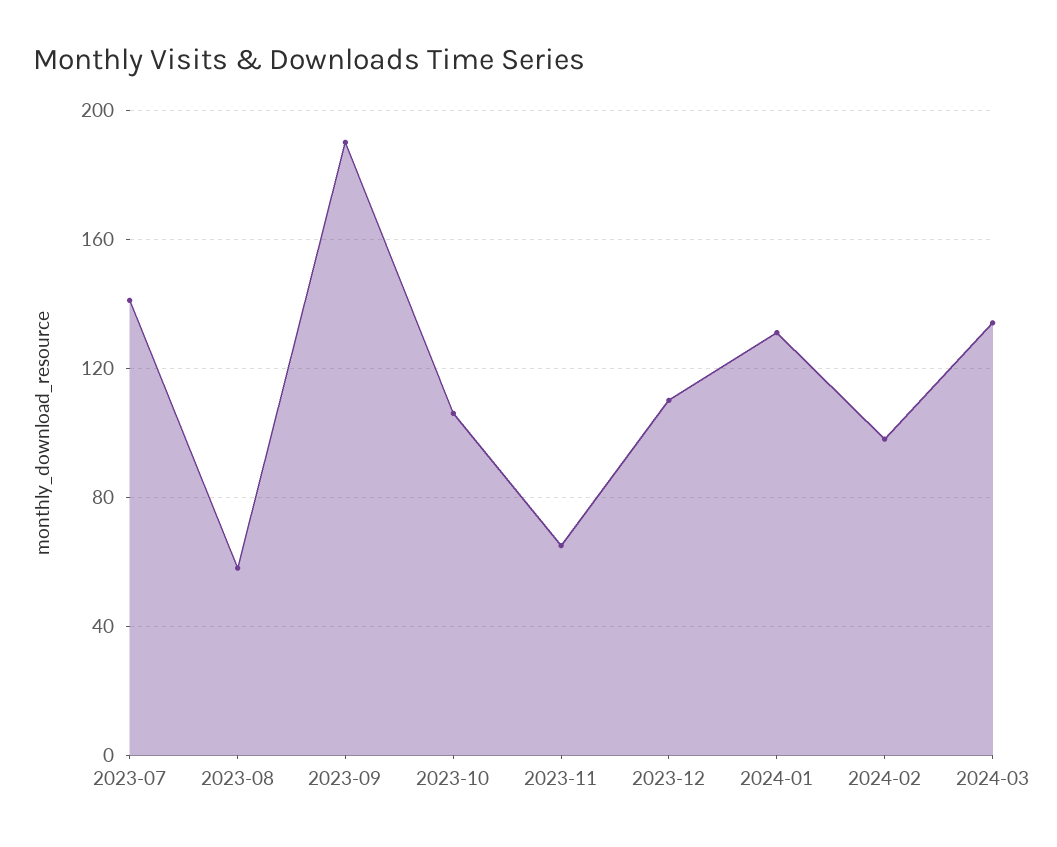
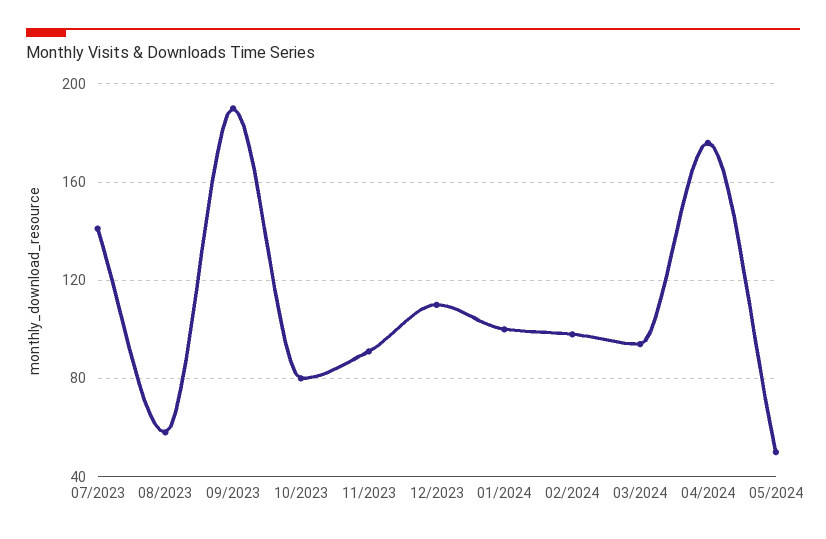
2023-10: 105 -> 80
2023-11: 65 -> 90
2024-01: 130 -> 100
2024-03: 135 -> 95
04/2024: none -> 175
05/2024: none -> 50

